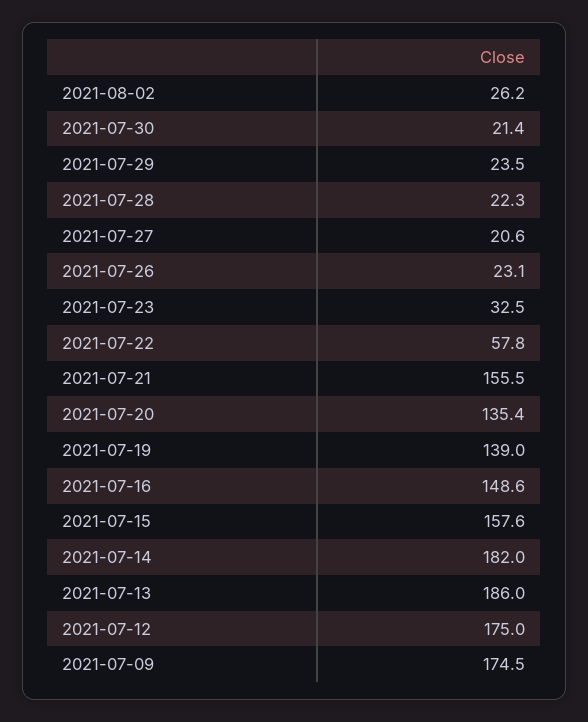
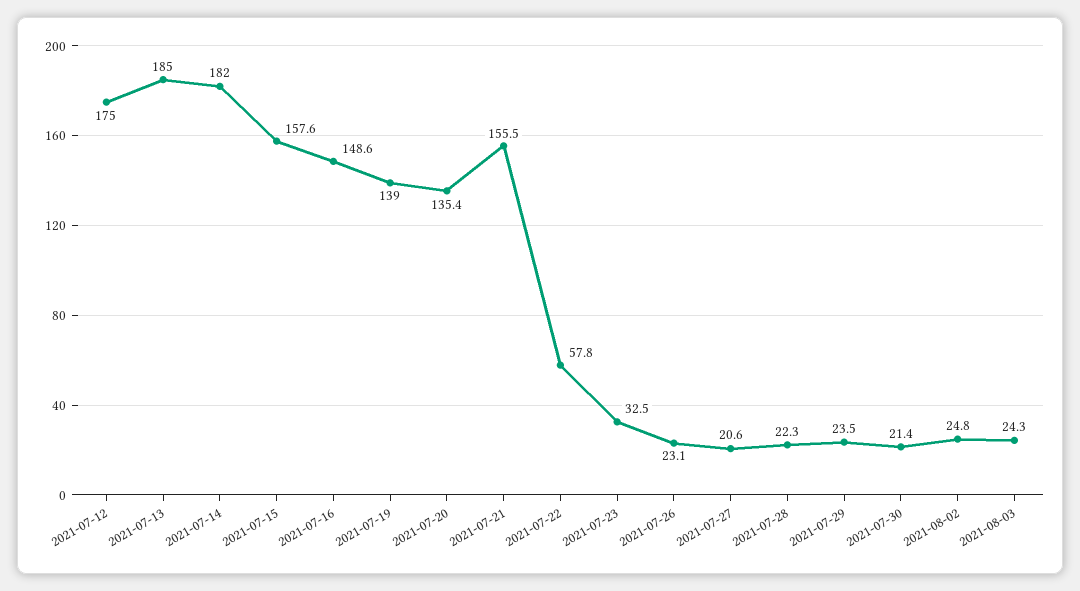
2021-08-02: 26.2 -> 24.8
2021-07-13: 186 -> 185
2021-07-09: 174.5 -> none
2021-08-03: none -> 24.3

